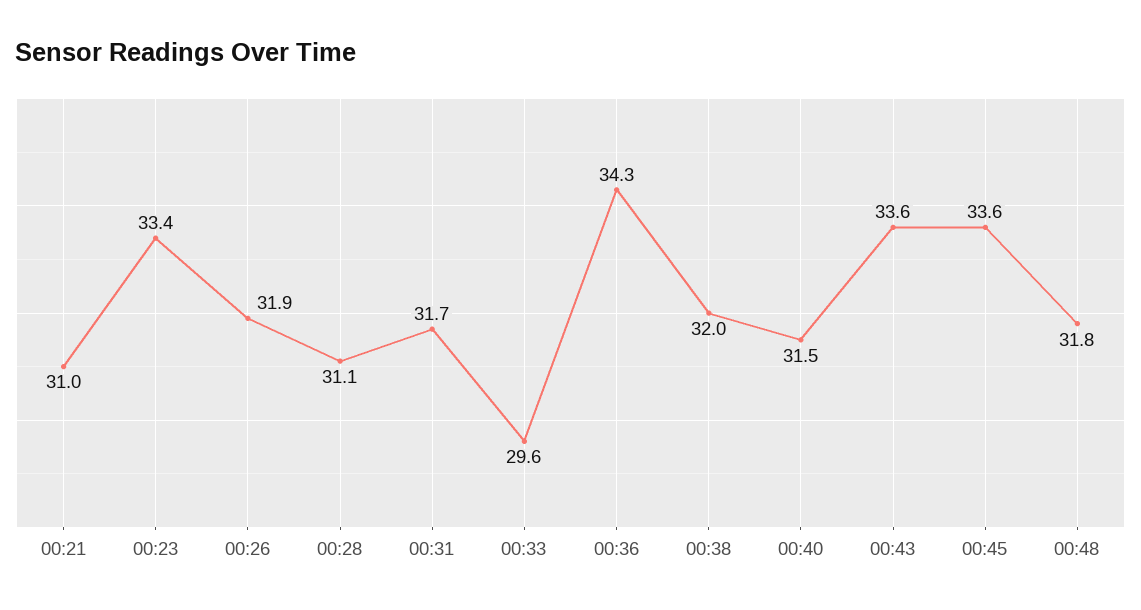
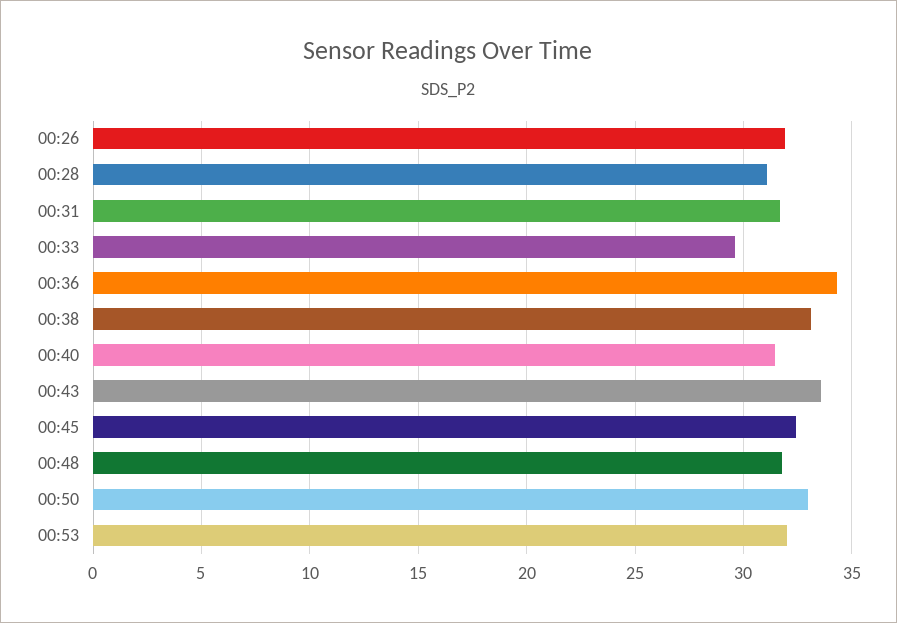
00:21: 31 -> none
00:23: 33.4 -> none
00:38: 32 -> 33
00:45: 33.6 -> 32.5
00:50: none -> 33
00:53: none -> 32

